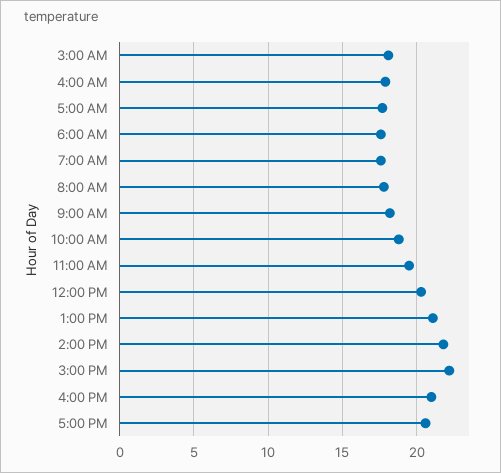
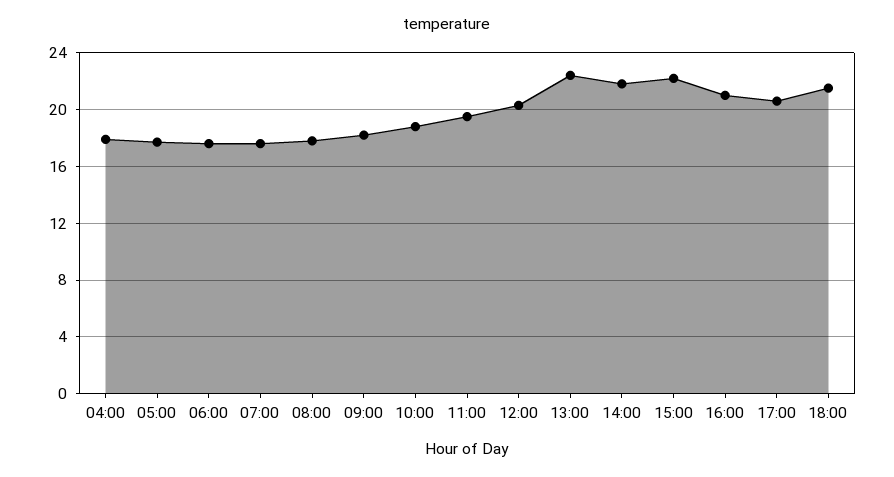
3:00 AM: 18 -> none
1:00 PM: 21 -> 22.5
18:00: none -> 21.5

